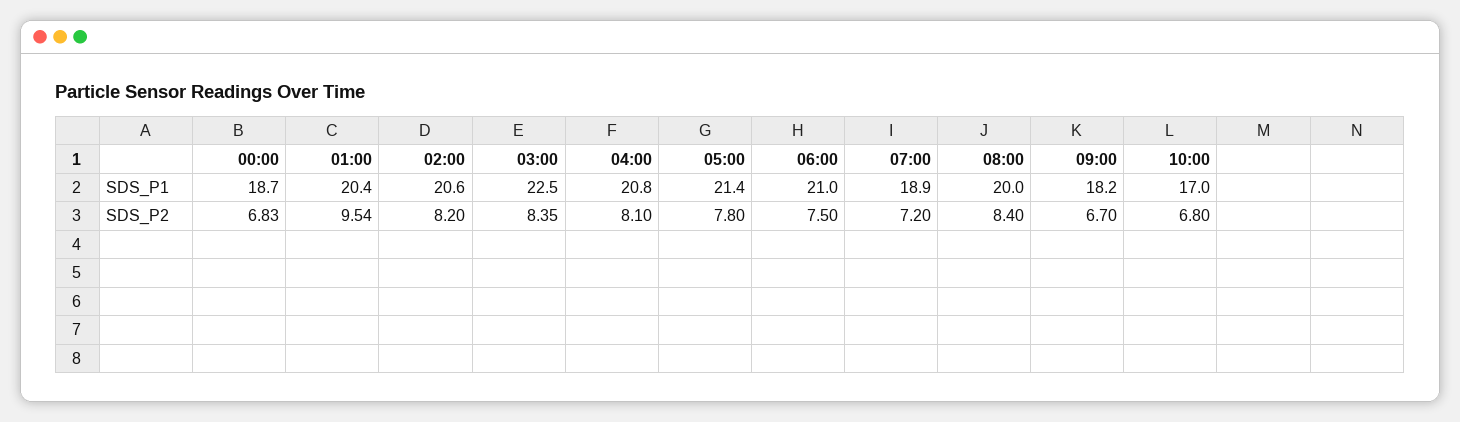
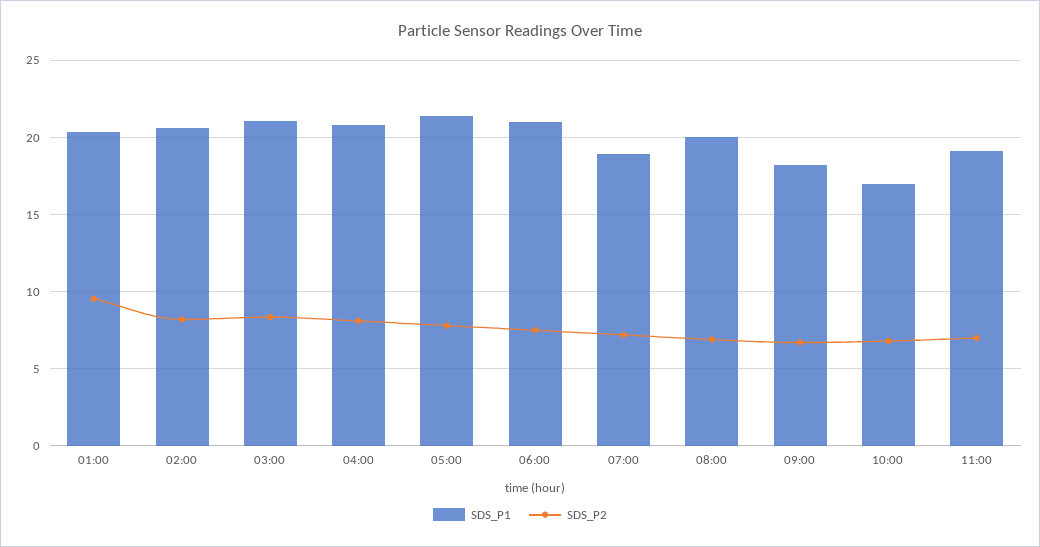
SDS_P1, 00:00: 18.7 -> none
SDS_P1, 03:00: 22.5 -> 21
SDS_P2, 00:00: 6.83 -> none
SDS_P2, 08:00: 8.4 -> 7
SDS_P1, 11:00: none -> 19
SDS_P2, 11:00: none -> 7

